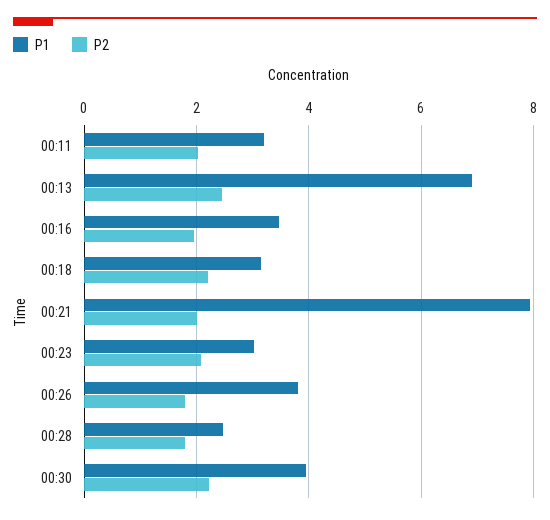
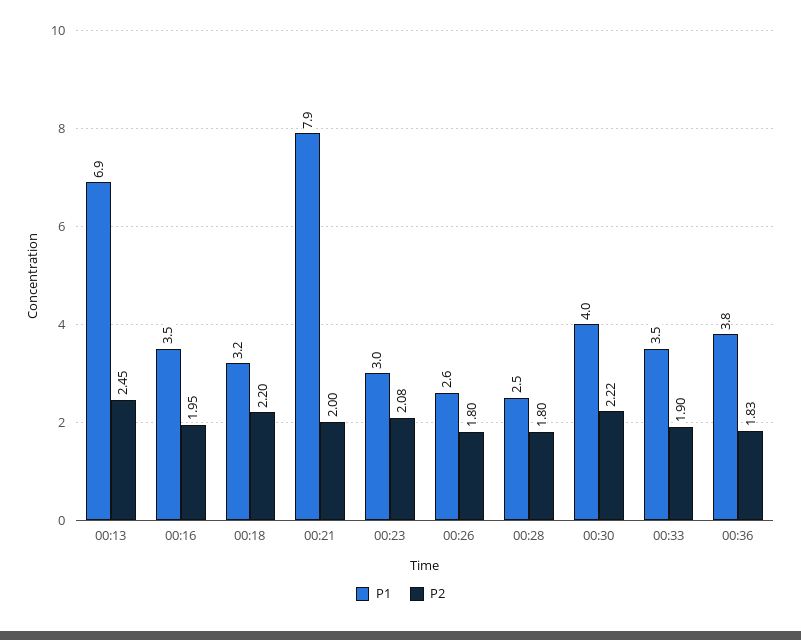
P1, 00:11: 3.2 -> none
P2, 00:11: 2 -> none
P1, 00:26: 3.8 -> 2.6
P1, 00:33: none -> 3.5
P2, 00:33: none -> 1.9
P1, 00:36: none -> 3.8
P2, 00:36: none -> 1.83

